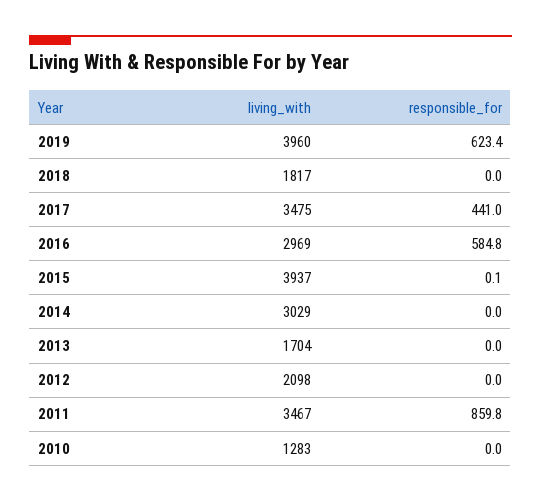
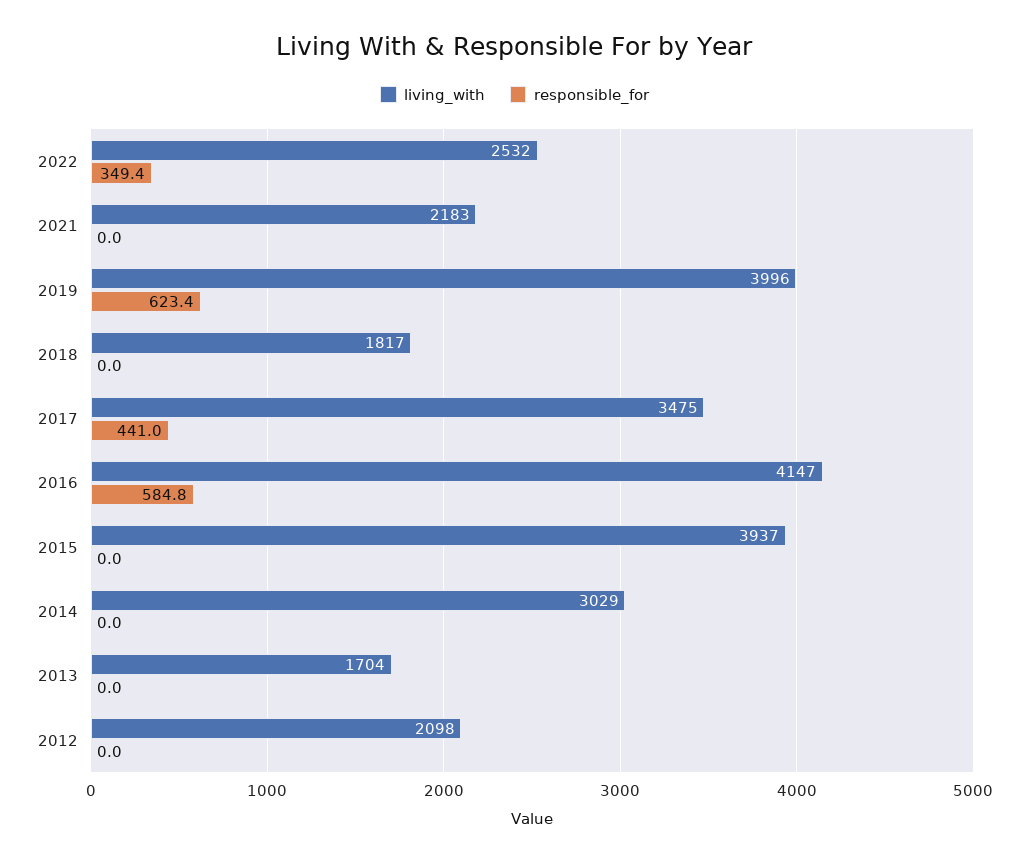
living_with, 2019: 3960 -> 3996
living_with, 2016: 2969 -> 4147
responsible_for, 2015: 0.1 -> 0
living_with, 2011: 3467 -> none
responsible_for, 2011: 859.8 -> none
living_with, 2010: 1283 -> none
responsible_for, 2010: 0 -> none
living_with, 2022: none -> 2532
responsible_for, 2022: none -> 349.4
living_with, 2021: none -> 2183
responsible_for, 2021: none -> 0

